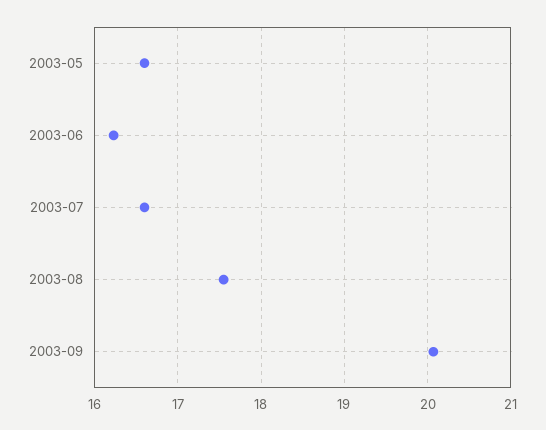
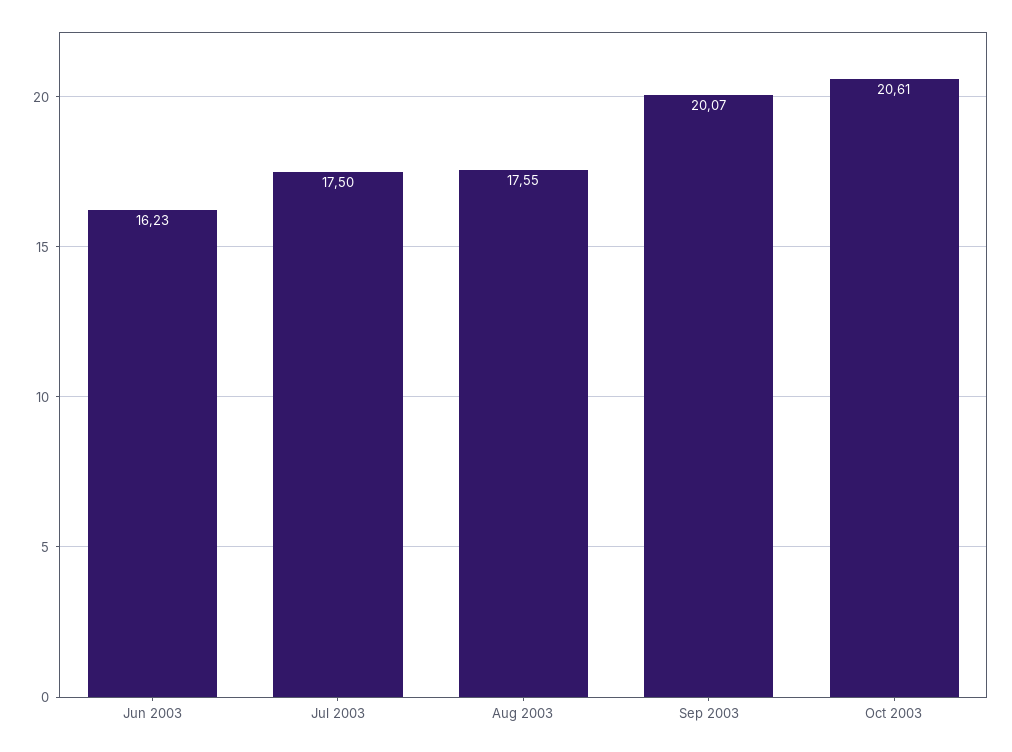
2003-05: 16.6 -> none
2003-07: 16.6 -> 17.5
Oct 2003: none -> 20.61

